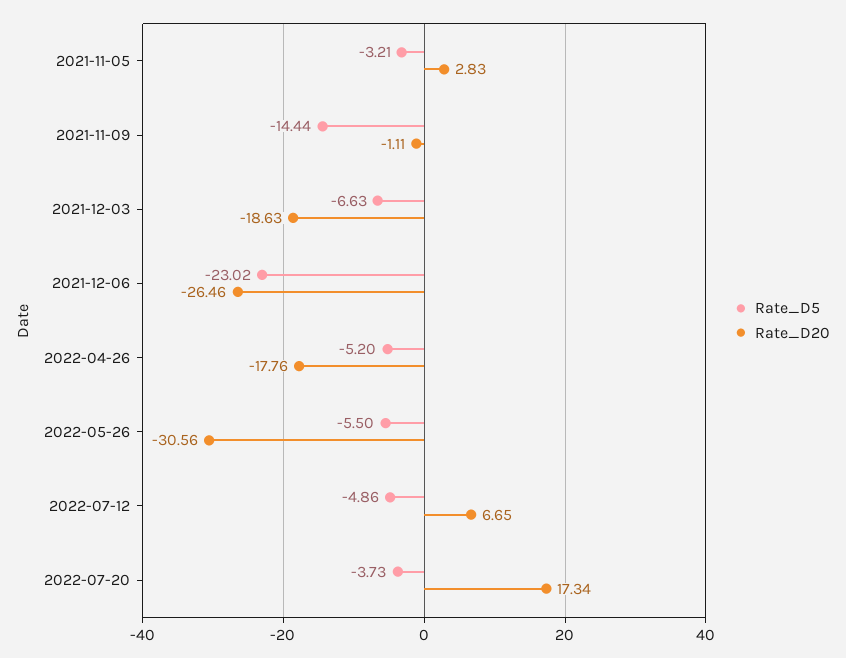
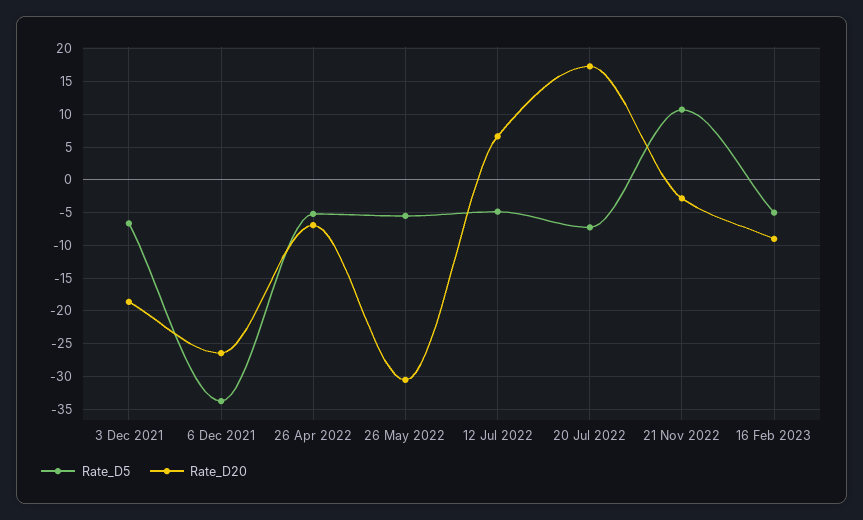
Rate_D5, 2021-11-05: -3.21 -> none
Rate_D20, 2021-11-05: 2.83 -> none
Rate_D5, 2021-11-09: -14.44 -> none
Rate_D20, 2021-11-09: -1.11 -> none
Rate_D5, 2021-12-06: -23.02 -> -34
Rate_D20, 2022-04-26: -17.76 -> -7
Rate_D5, 2022-07-20: -3.73 -> -7
Rate_D5, 21 Nov 2022: none -> 11
Rate_D20, 21 Nov 2022: none -> -3
Rate_D5, 16 Feb 2023: none -> -5
Rate_D20, 16 Feb 2023: none -> -9

